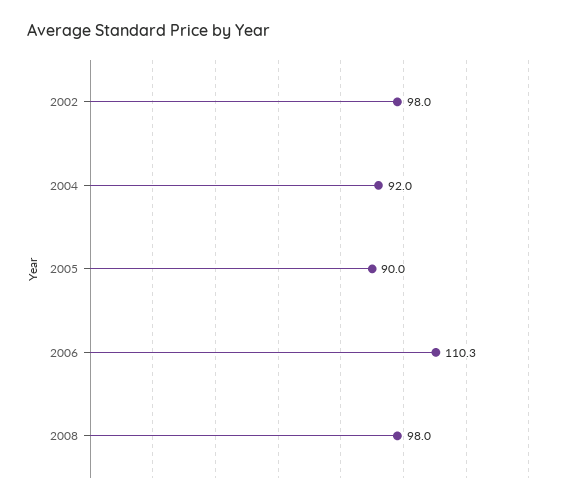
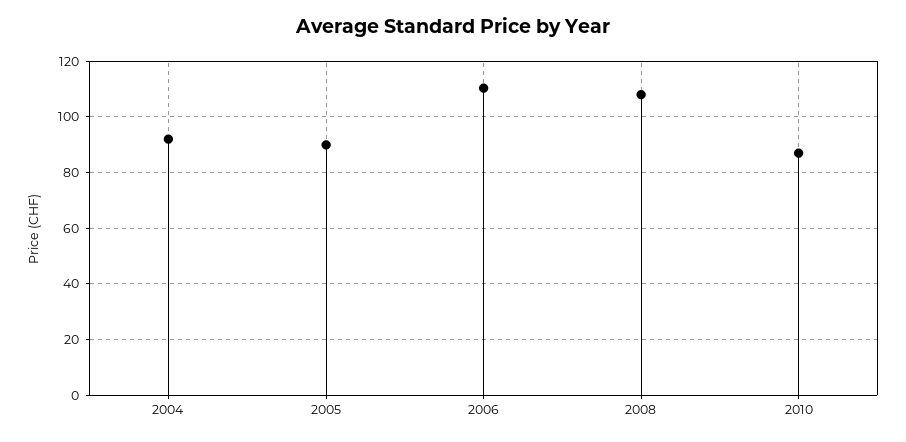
2002: 98 -> none
2008: 98 -> 107.5
2010: none -> 87.5

